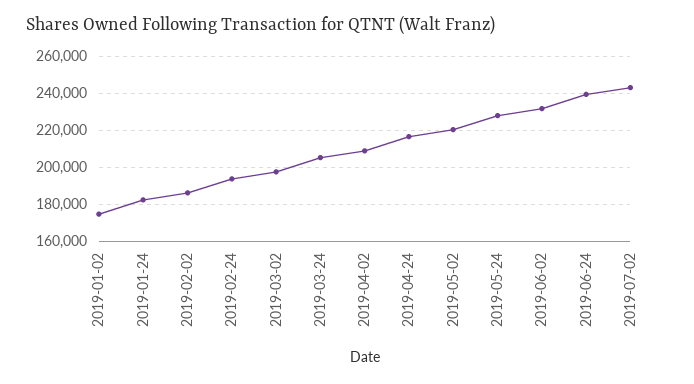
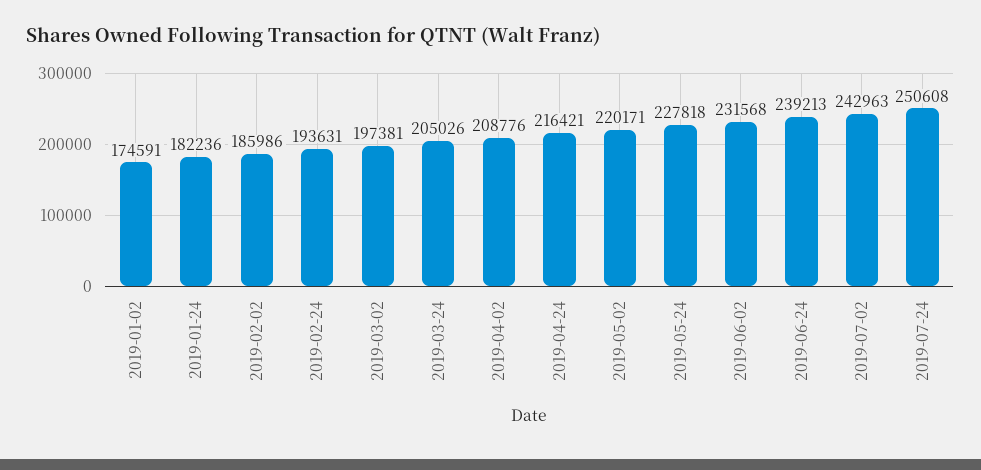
2019-07-24: none -> 250608

